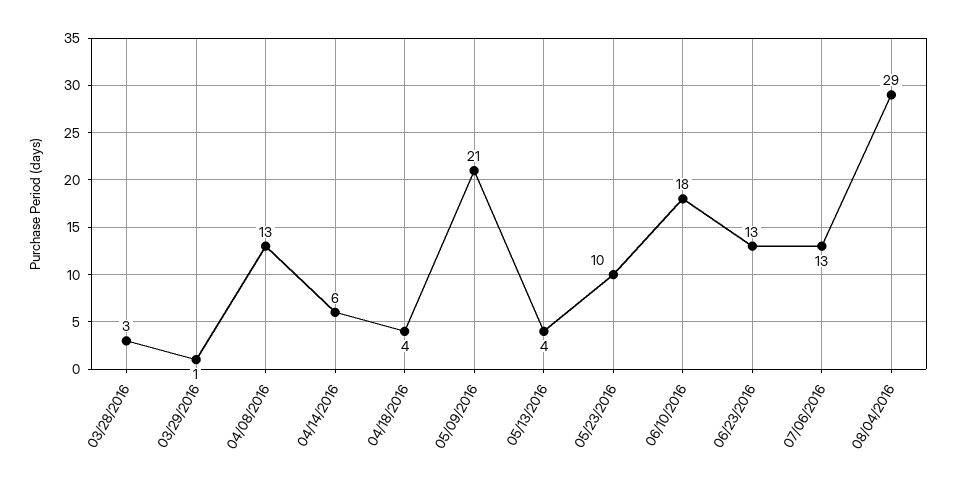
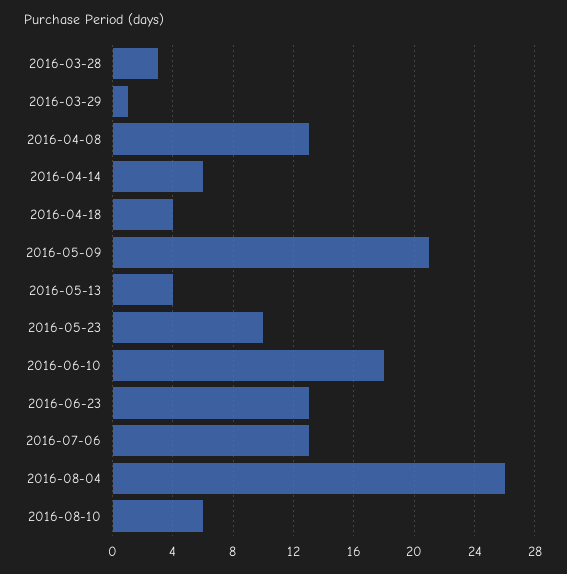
08/04/2016: 29 -> 26
2016-08-10: none -> 6

